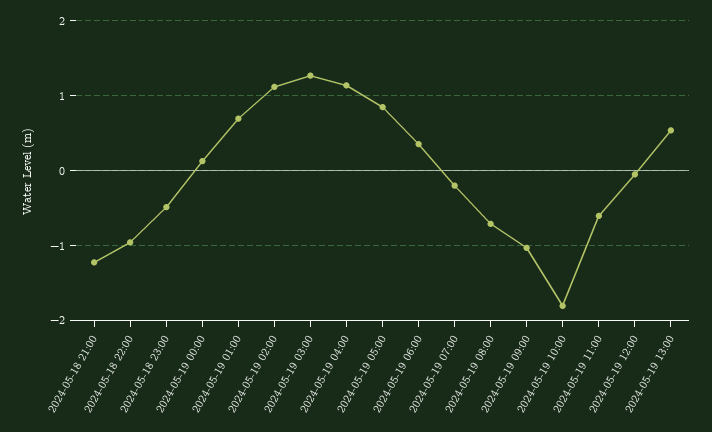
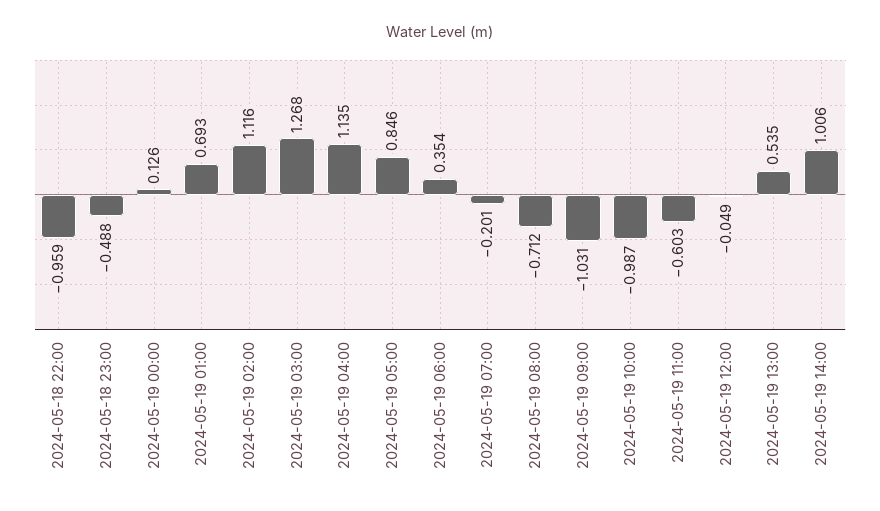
2024-05-18 21:00: -1.2 -> none
2024-05-19 10:00: -1.8 -> -0.987
2024-05-19 14:00: none -> 1.006

